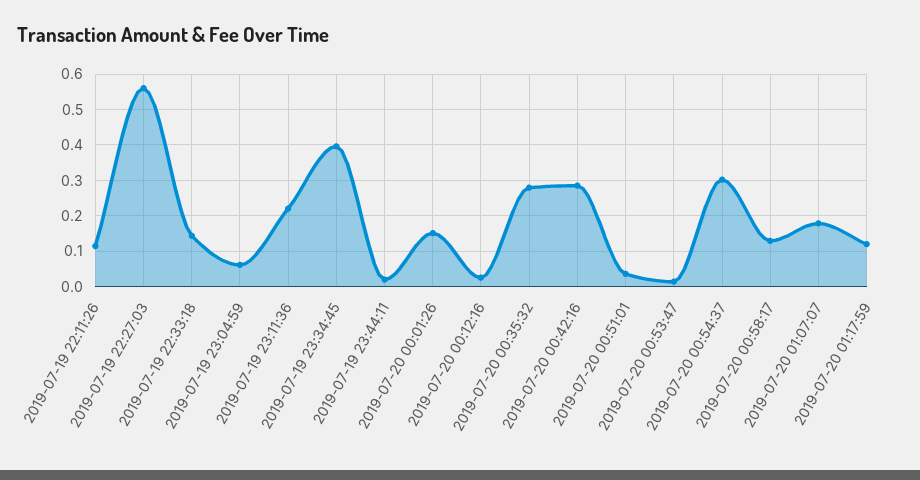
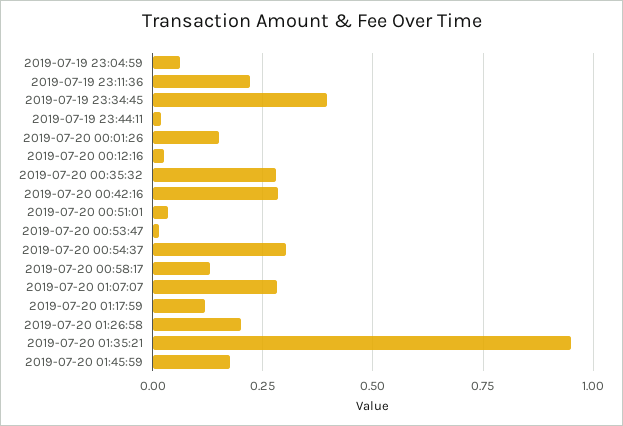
2019-07-19 22:11:26: 0.12 -> none
2019-07-19 22:27:03: 0.56 -> none
2019-07-19 22:33:18: 0.14 -> none
2019-07-20 01:07:07: 0.18 -> 0.275
2019-07-20 01:26:58: none -> 0.2
2019-07-20 01:35:21: none -> 0.95
2019-07-20 01:45:59: none -> 0.175

